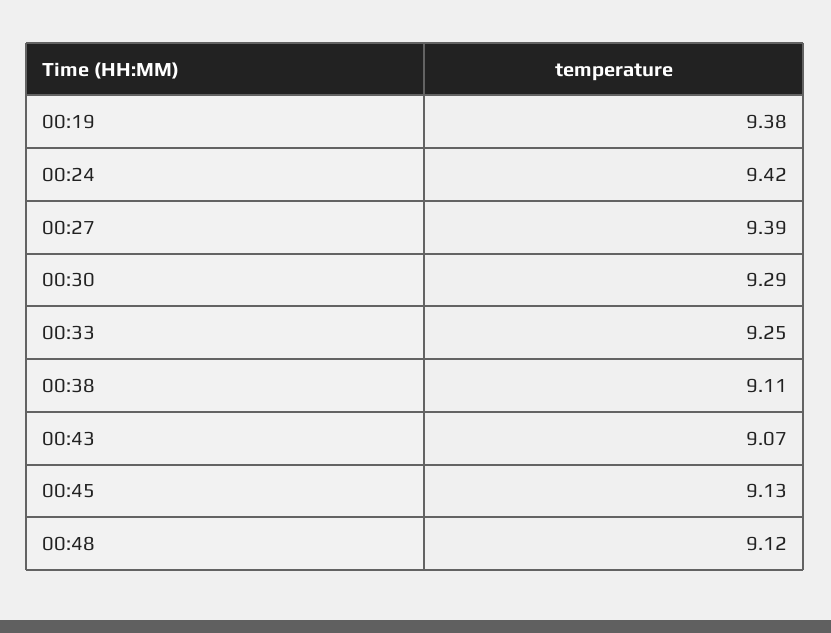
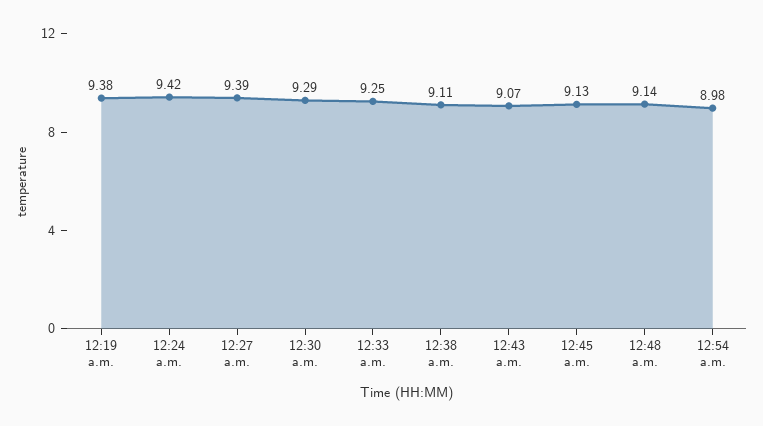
00:48: 9.12 -> 9.14
12:54 a.m.: none -> 8.98

